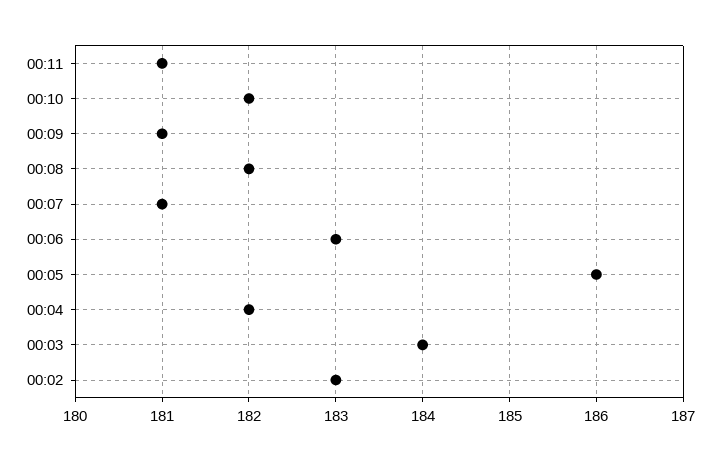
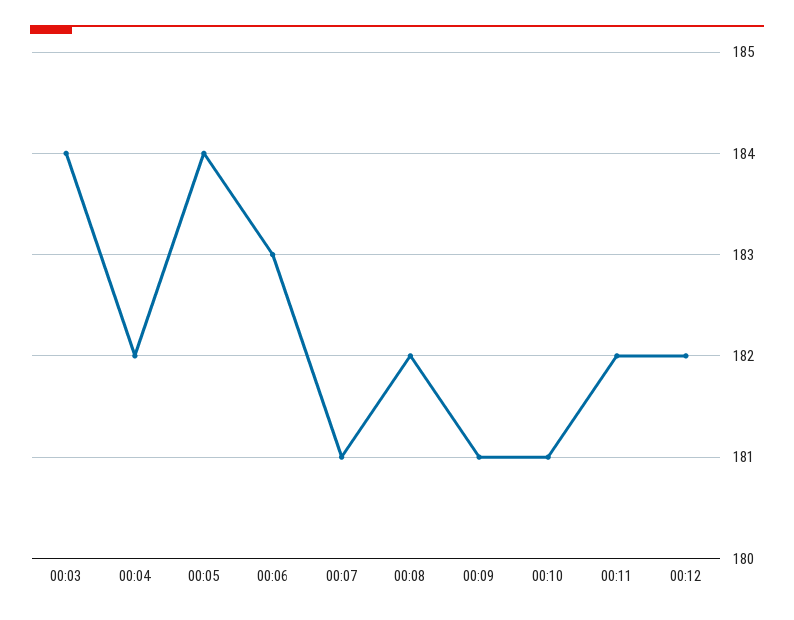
00:11: 181 -> 182
00:10: 182 -> 181
00:05: 186 -> 184
00:02: 183 -> none
00:12: none -> 182

